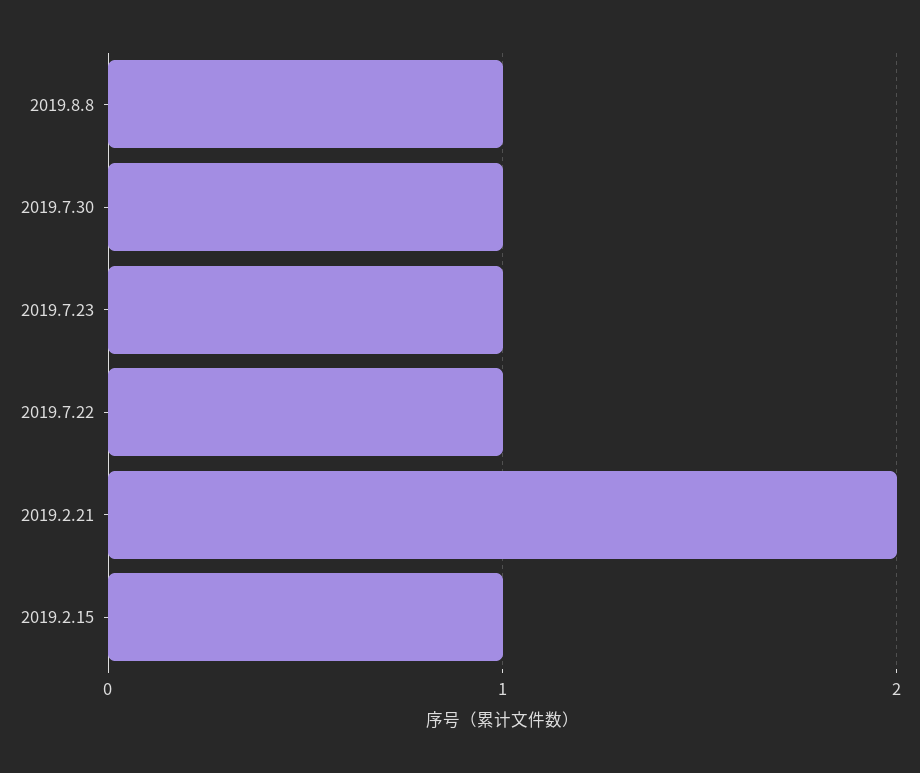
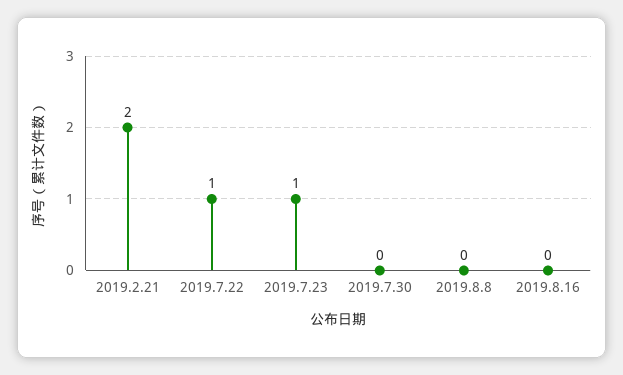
2019.8.8: 1 -> 0
2019.7.30: 1 -> 0
2019.2.15: 1 -> none
2019.8.16: none -> 0

